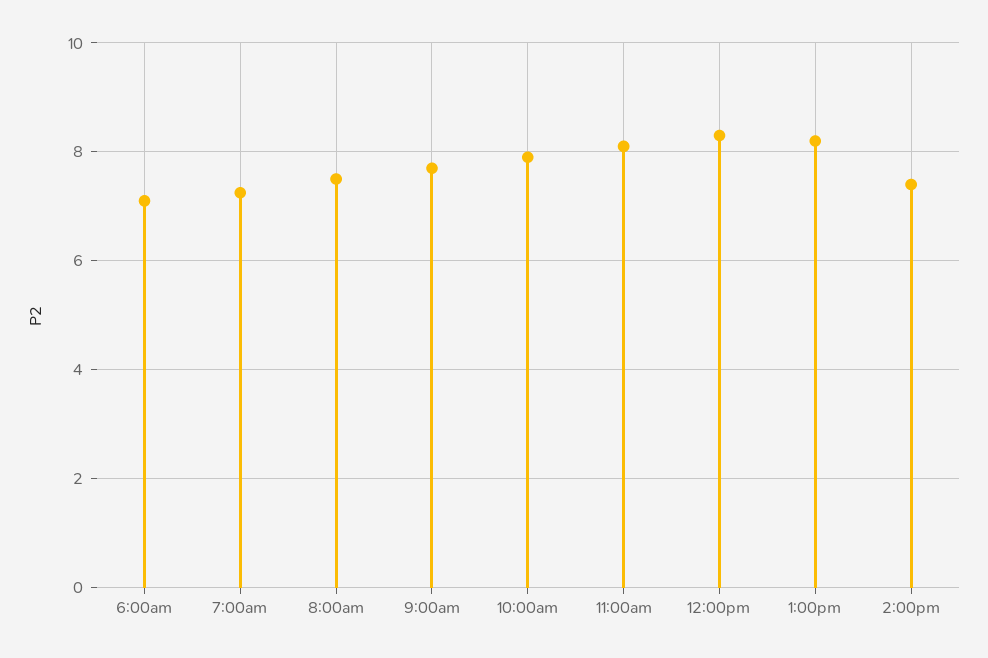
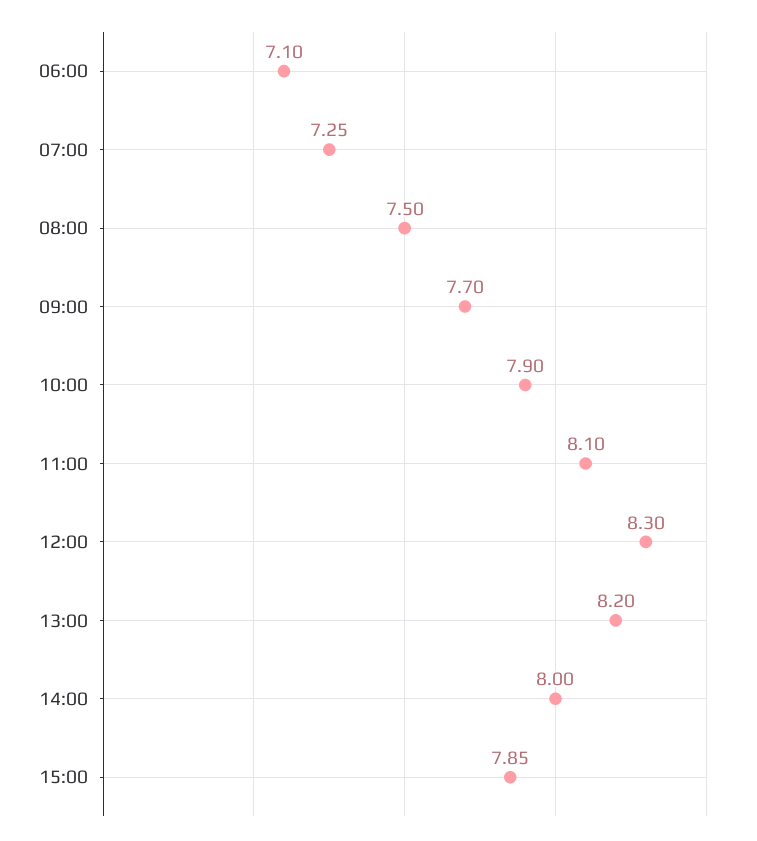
2:00pm: 7.4 -> 8
15:00: none -> 7.85

